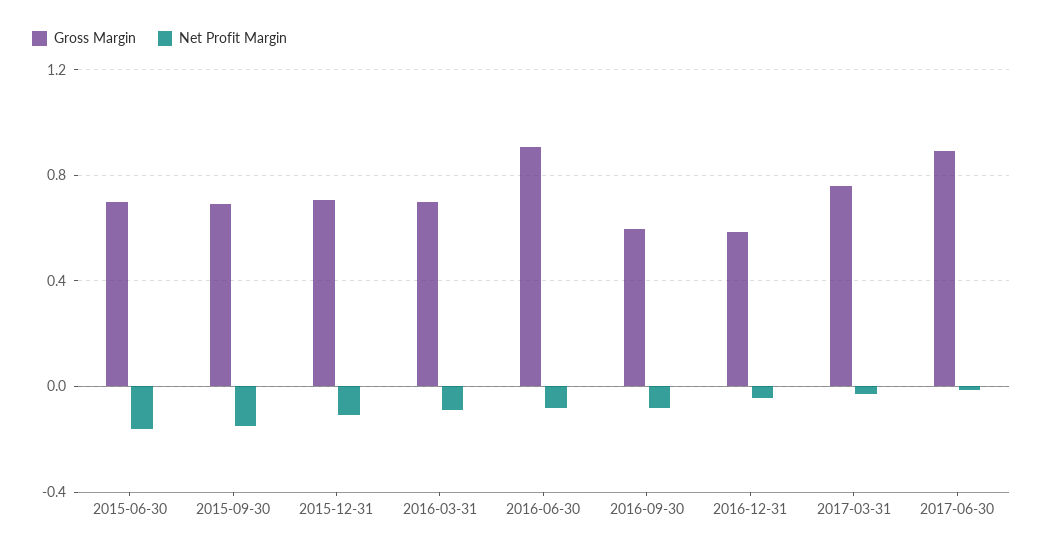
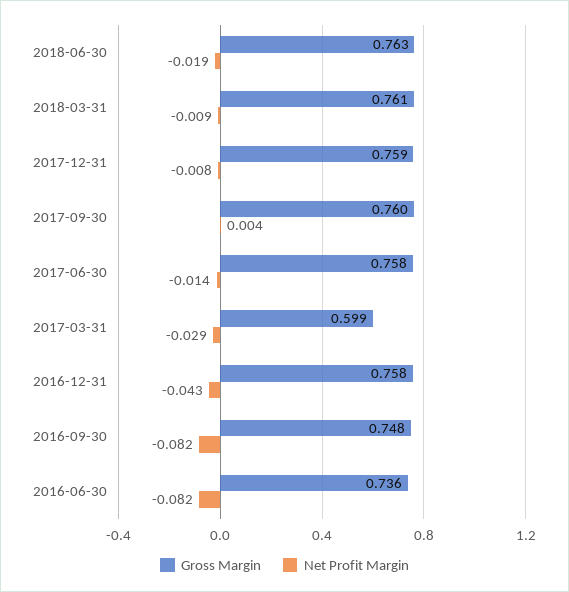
Gross Margin, 2015-06-30: 0.7 -> none
Net Profit Margin, 2015-06-30: -0.15 -> none
Gross Margin, 2015-09-30: 0.7 -> none
Net Profit Margin, 2015-09-30: -0.15 -> none
Gross Margin, 2015-12-31: 0.7 -> none
Net Profit Margin, 2015-12-31: -0.1 -> none
Gross Margin, 2016-03-31: 0.7 -> none
Net Profit Margin, 2016-03-31: -0.1 -> none
Gross Margin, 2016-06-30: 0.9 -> 0.736
Gross Margin, 2016-09-30: 0.6 -> 0.748
Gross Margin, 2016-12-31: 0.6 -> 0.758
Gross Margin, 2017-03-31: 0.75 -> 0.599
Gross Margin, 2017-06-30: 0.9 -> 0.758
Gross Margin, 2018-06-30: none -> 0.763
Net Profit Margin, 2018-06-30: none -> -0.019
Gross Margin, 2018-03-31: none -> 0.761
Net Profit Margin, 2018-03-31: none -> -0.009
Gross Margin, 2017-12-31: none -> 0.759
Net Profit Margin, 2017-12-31: none -> -0.008
Gross Margin, 2017-09-30: none -> 0.76
Net Profit Margin, 2017-09-30: none -> 0.004

